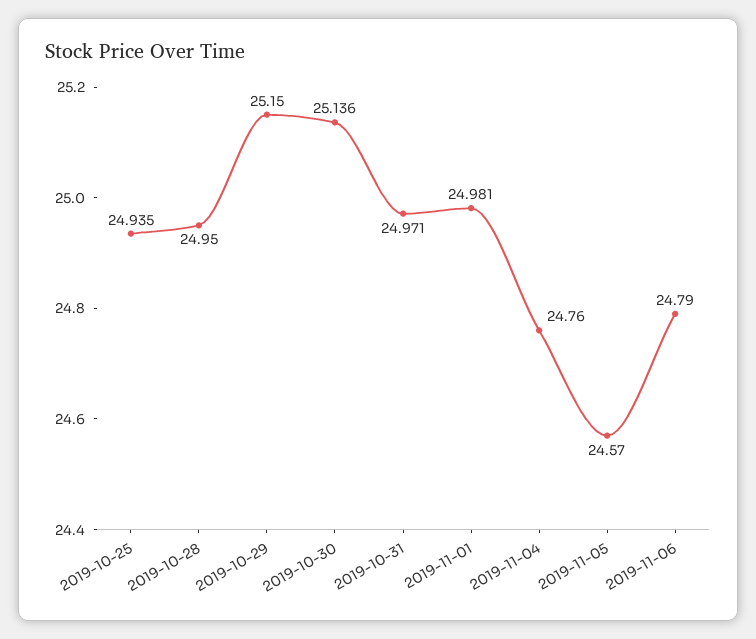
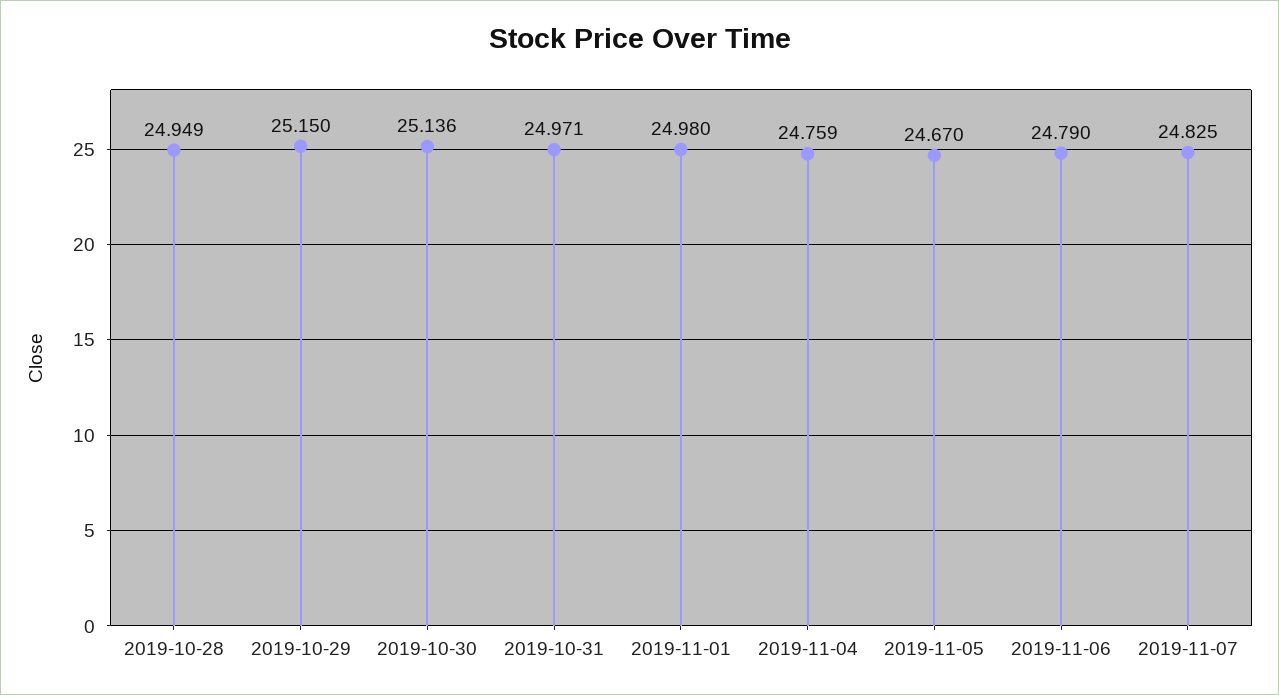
2019-10-25: 24.935 -> none
2019-10-28: 24.95 -> 24.949
2019-11-01: 24.981 -> 24.98
2019-11-04: 24.76 -> 24.759
2019-11-05: 24.57 -> 24.67
2019-11-07: none -> 24.825

